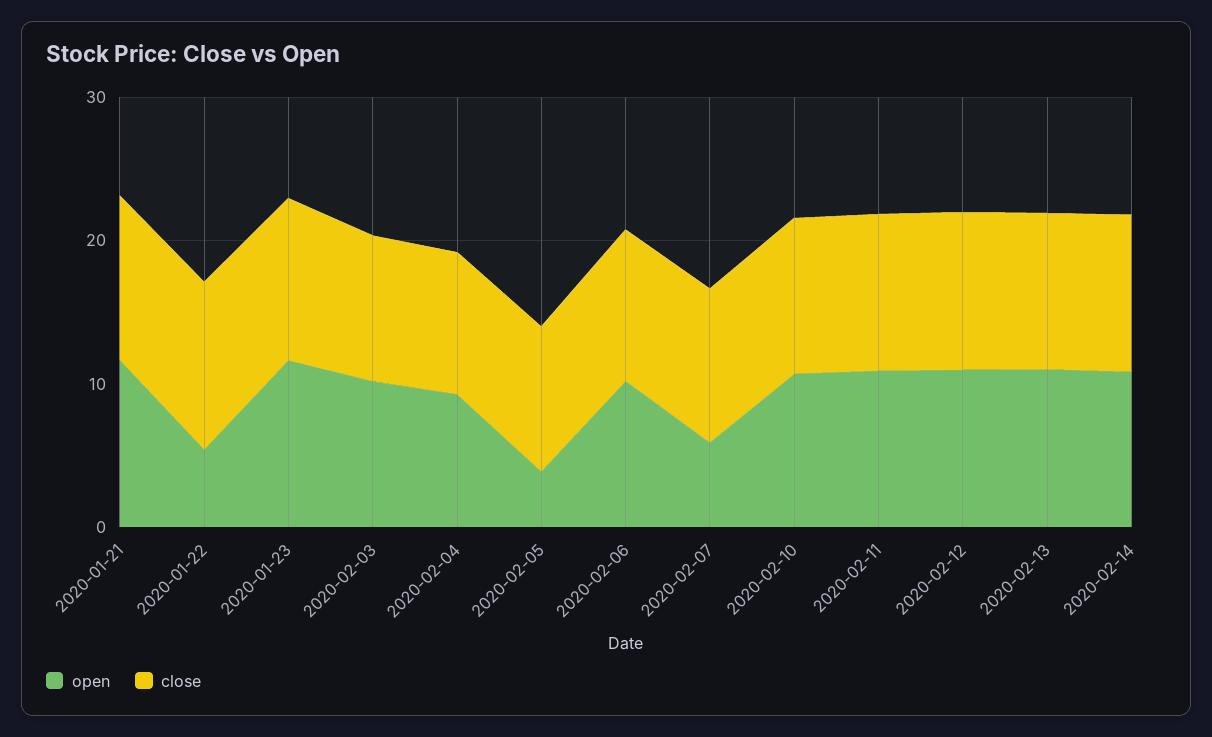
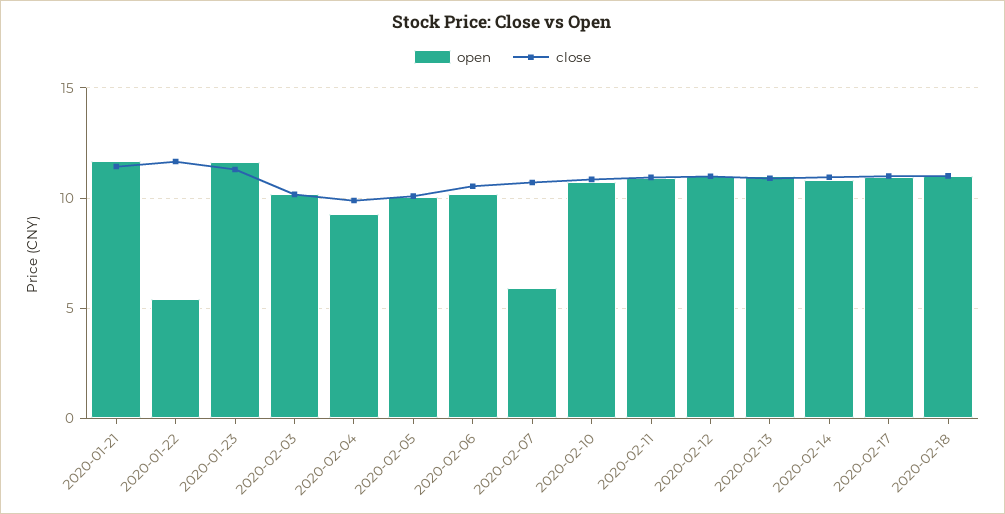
open, 2020-02-05: 4 -> 10
open, 2020-02-17: none -> 11
close, 2020-02-17: none -> 11
open, 2020-02-18: none -> 11
close, 2020-02-18: none -> 11

